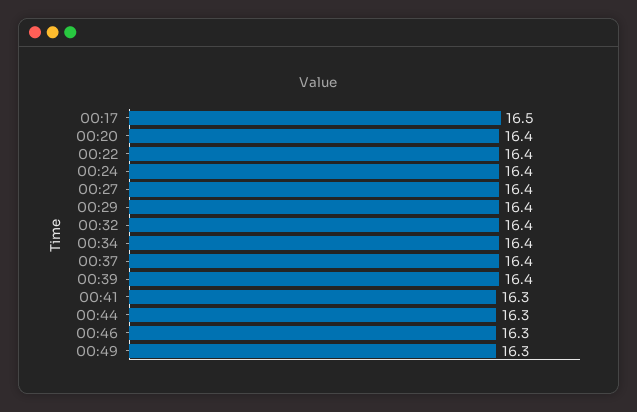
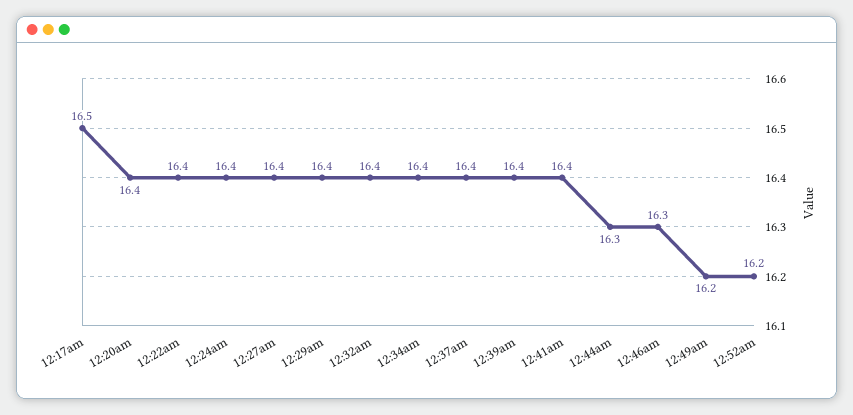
00:41: 16.3 -> 16.4
00:49: 16.3 -> 16.2
12:52am: none -> 16.2

